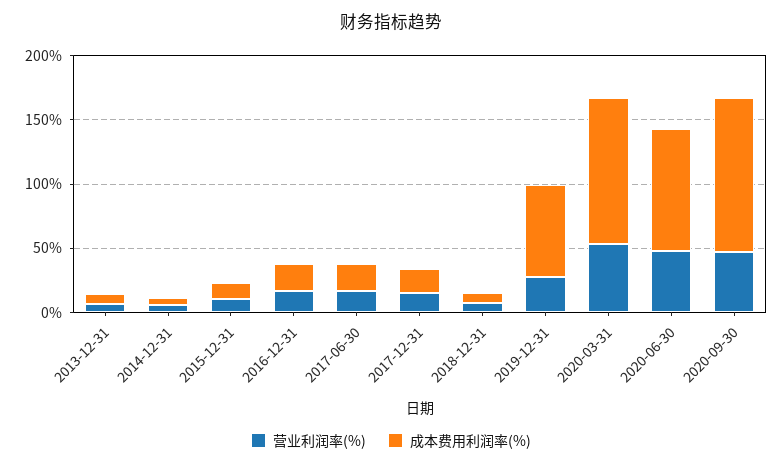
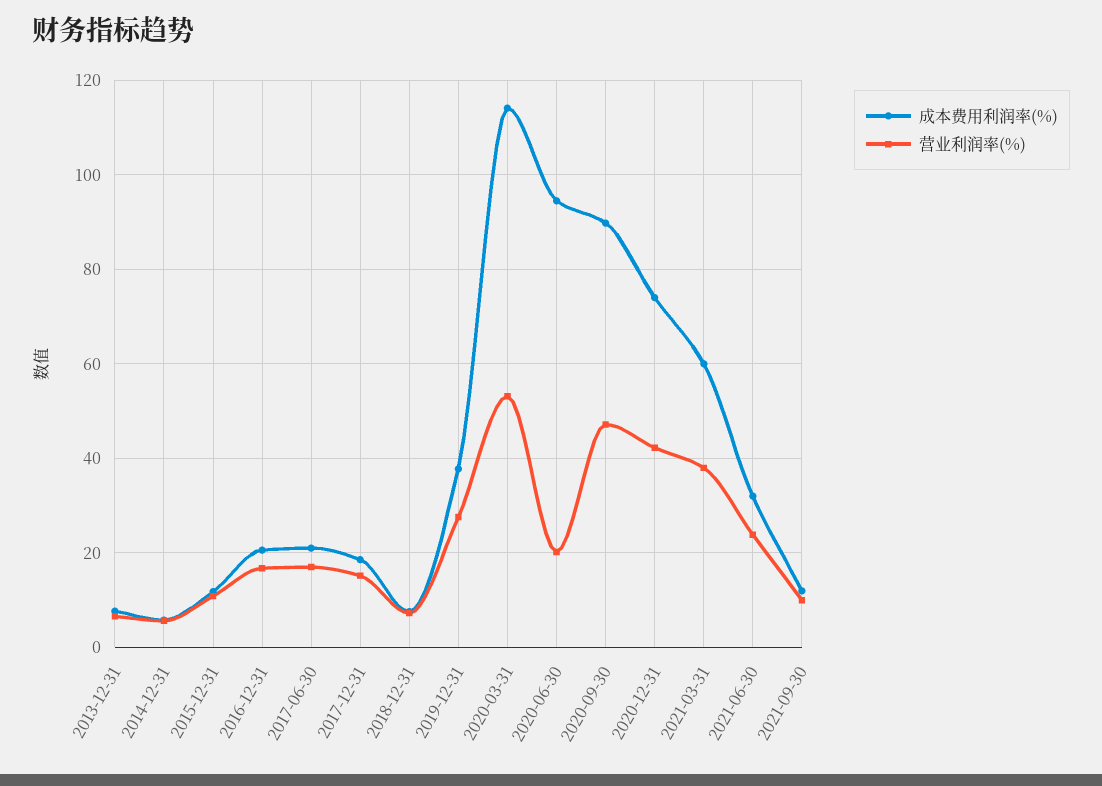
成本费用利润率(%), 2019-12-31: 70 -> 38
营业利润率(%), 2020-06-30: 50 -> 20
成本费用利润率(%), 2020-09-30: 120 -> 90
成本费用利润率(%), 2020-12-31: none -> 74
营业利润率(%), 2020-12-31: none -> 42
成本费用利润率(%), 2021-03-31: none -> 60
营业利润率(%), 2021-03-31: none -> 38
成本费用利润率(%), 2021-06-30: none -> 32
营业利润率(%), 2021-06-30: none -> 24
成本费用利润率(%), 2021-09-30: none -> 12
营业利润率(%), 2021-09-30: none -> 10

